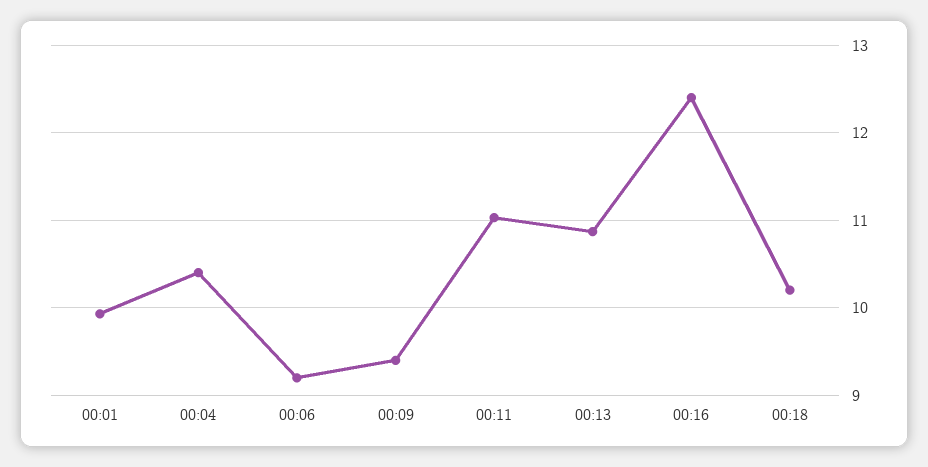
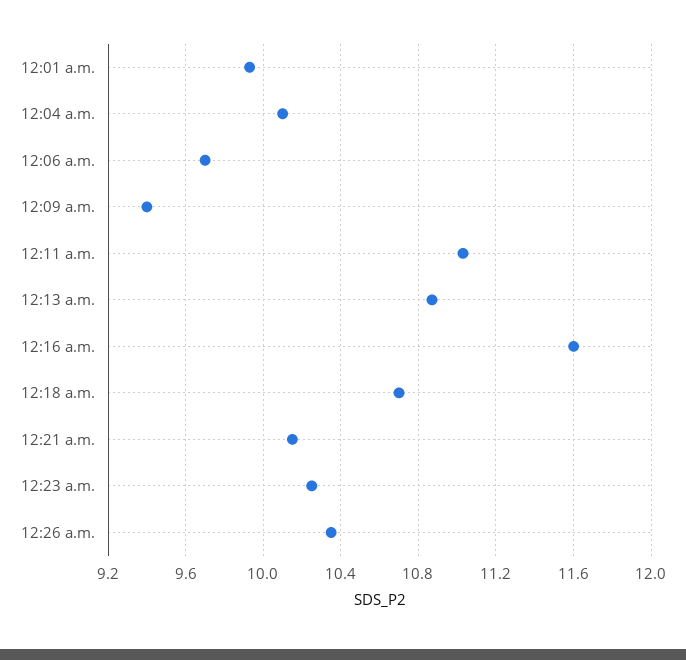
00:04: 10.4 -> 10.1
00:06: 9.2 -> 9.7
00:16: 12.4 -> 11.6
00:18: 10.2 -> 10.7
12:21 a.m.: none -> 10.15
12:23 a.m.: none -> 10.25
12:26 a.m.: none -> 10.35

